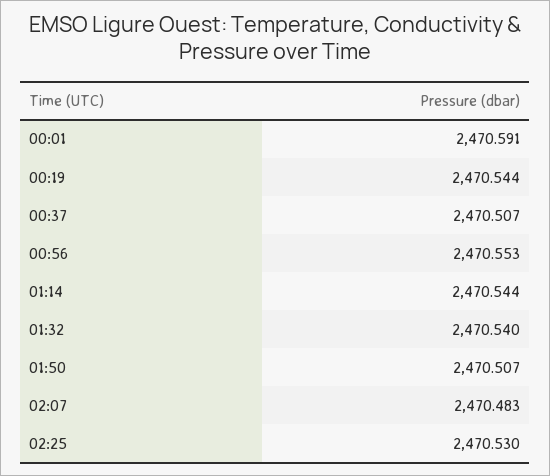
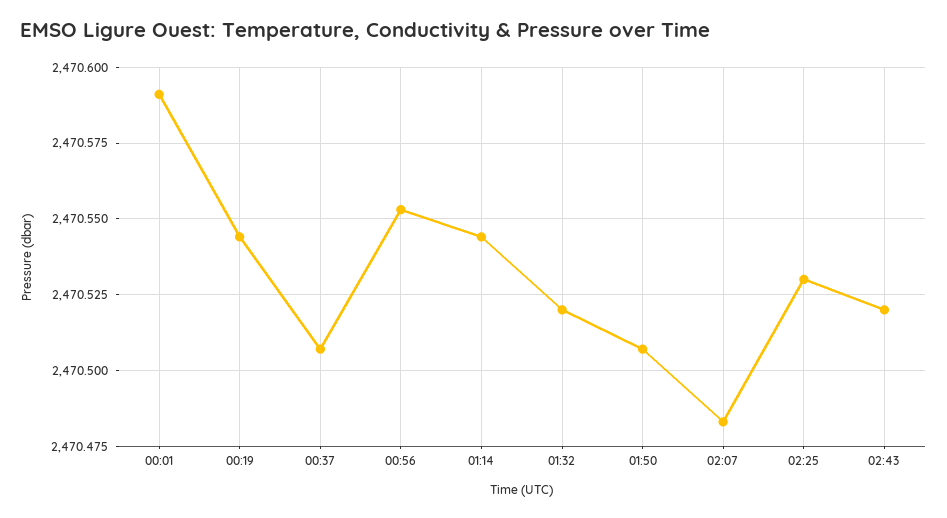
01:32: 2470.54 -> 2470.52
02:43: none -> 2470.52

